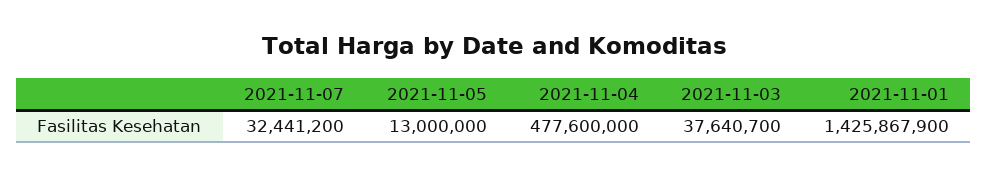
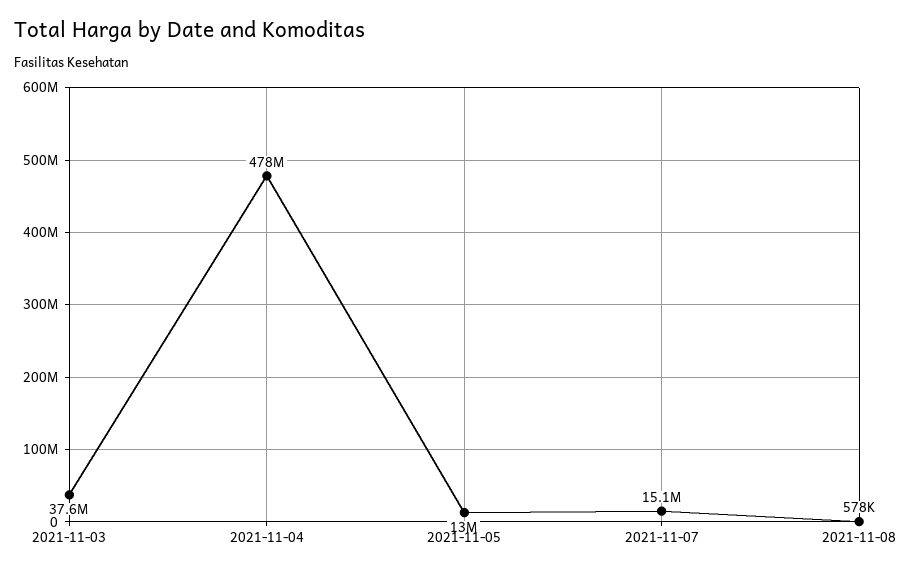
2021-11-07: 32441200 -> 15100000
2021-11-01: 1425867900 -> none
2021-11-08: none -> 578000

